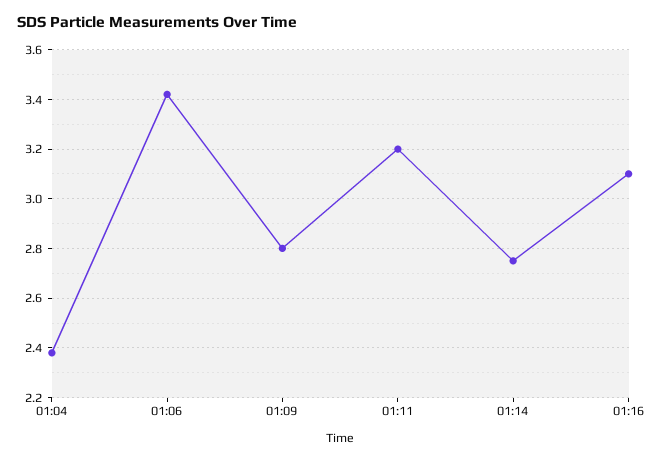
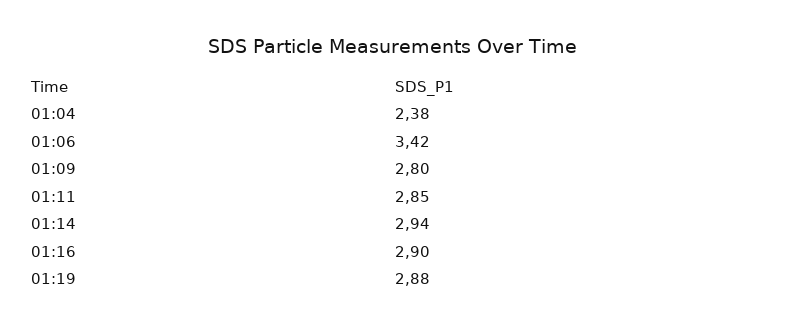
01:11: 3.2 -> 2.85
01:14: 2.75 -> 2.94
01:16: 3.1 -> 2.9
01:19: none -> 2.88

